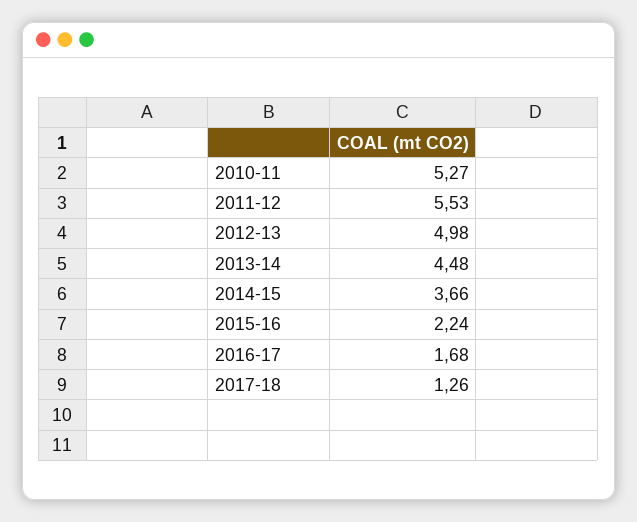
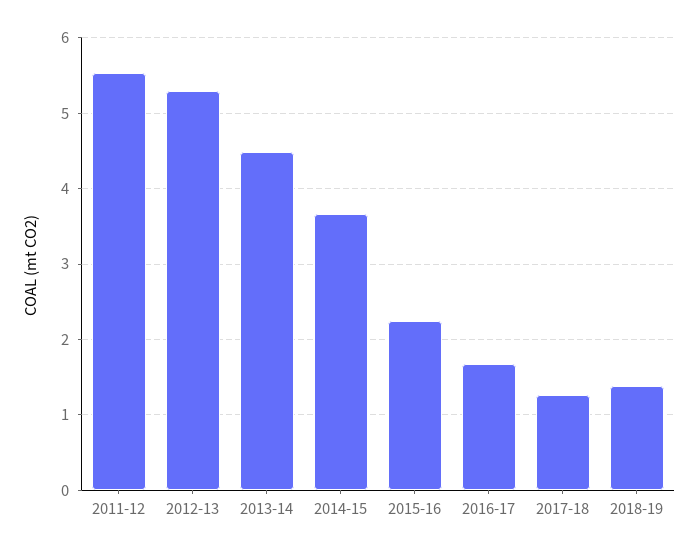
2010-11: 5.27 -> none
2012-13: 4.98 -> 5.3
2018-19: none -> 1.4

